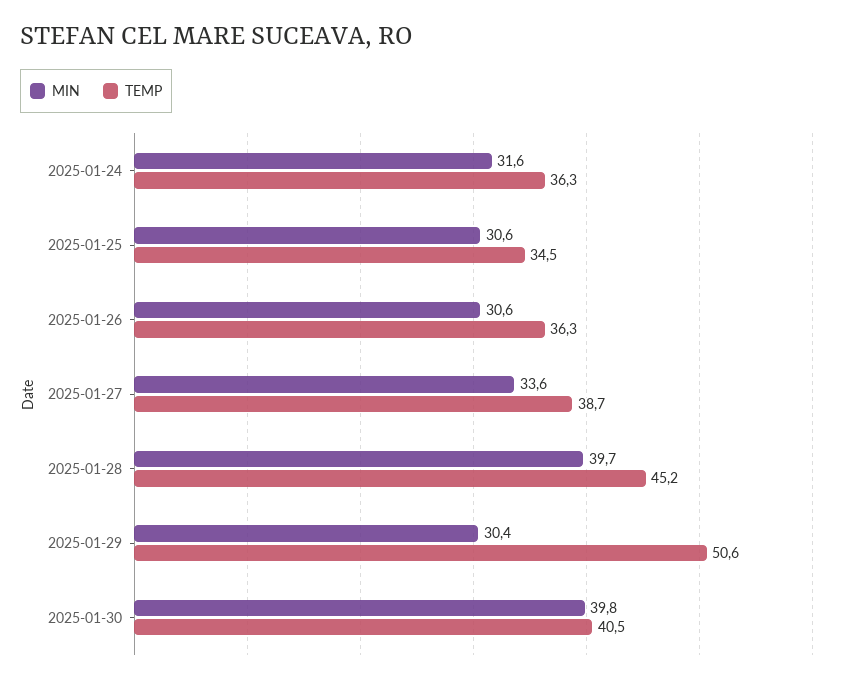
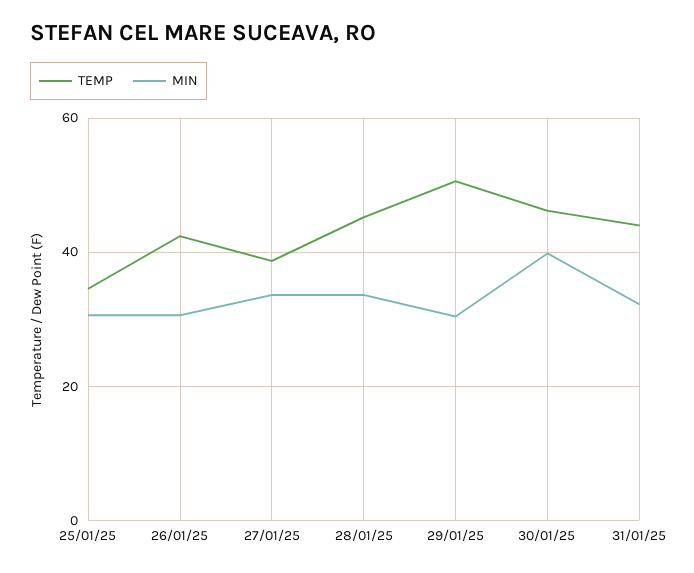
MIN, 2025-01-24: 31.6 -> none
TEMP, 2025-01-24: 36.3 -> none
TEMP, 2025-01-26: 36.3 -> 42
MIN, 2025-01-28: 39.7 -> 34
TEMP, 2025-01-30: 40.5 -> 46
TEMP, 31/01/25: none -> 44
MIN, 31/01/25: none -> 32

